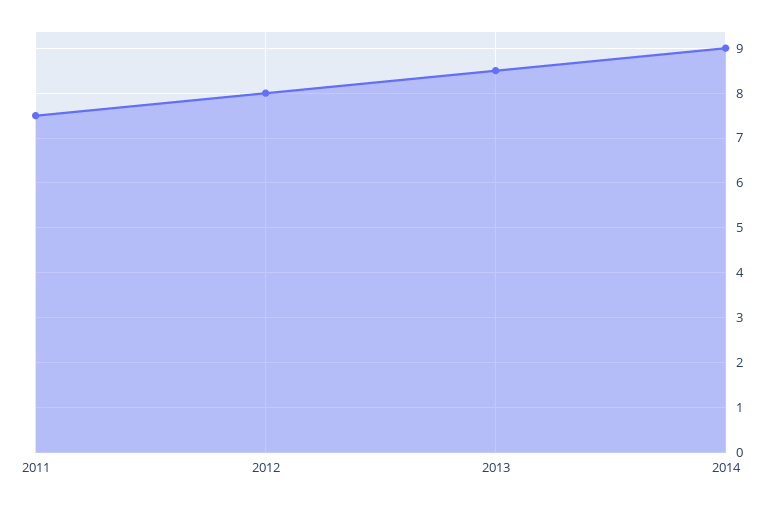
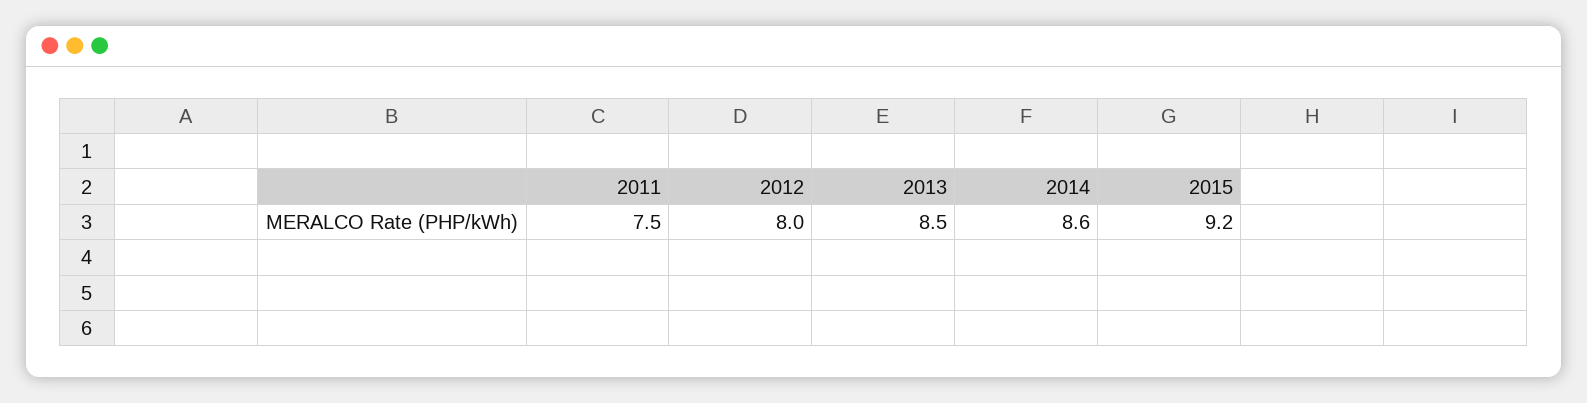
2014: 9 -> 8.6
2015: none -> 9.2

